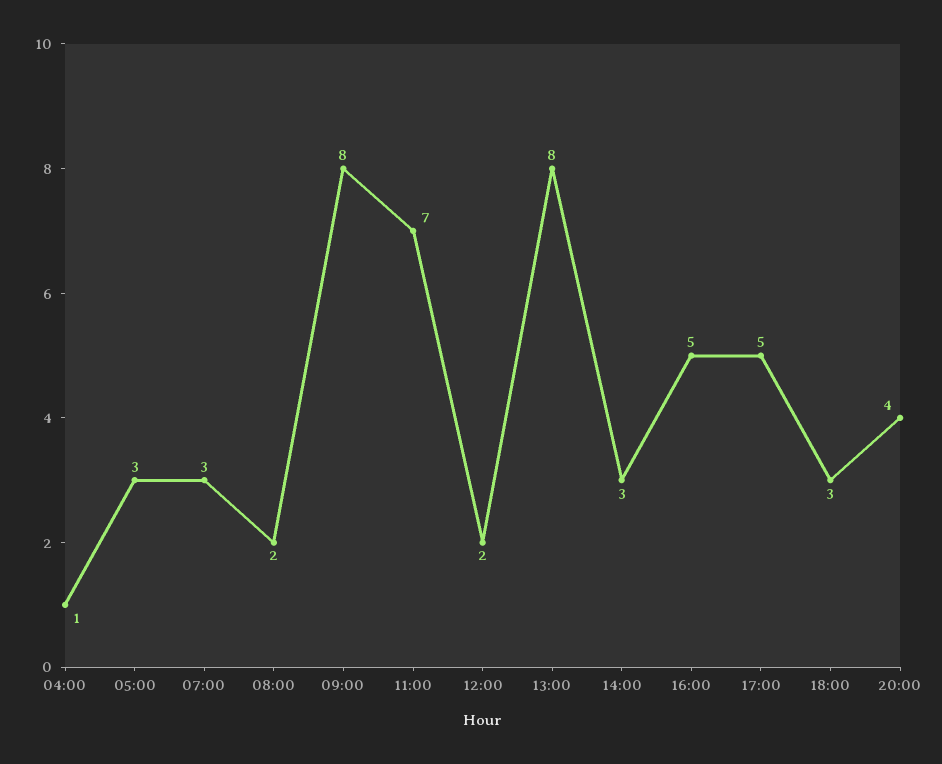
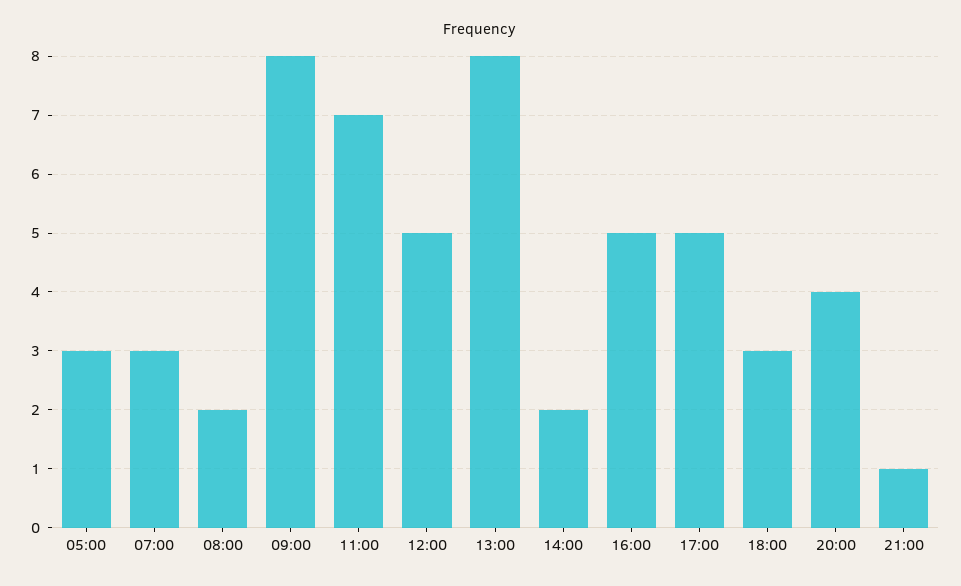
04:00: 1 -> none
12:00: 2 -> 5
14:00: 3 -> 2
21:00: none -> 1

